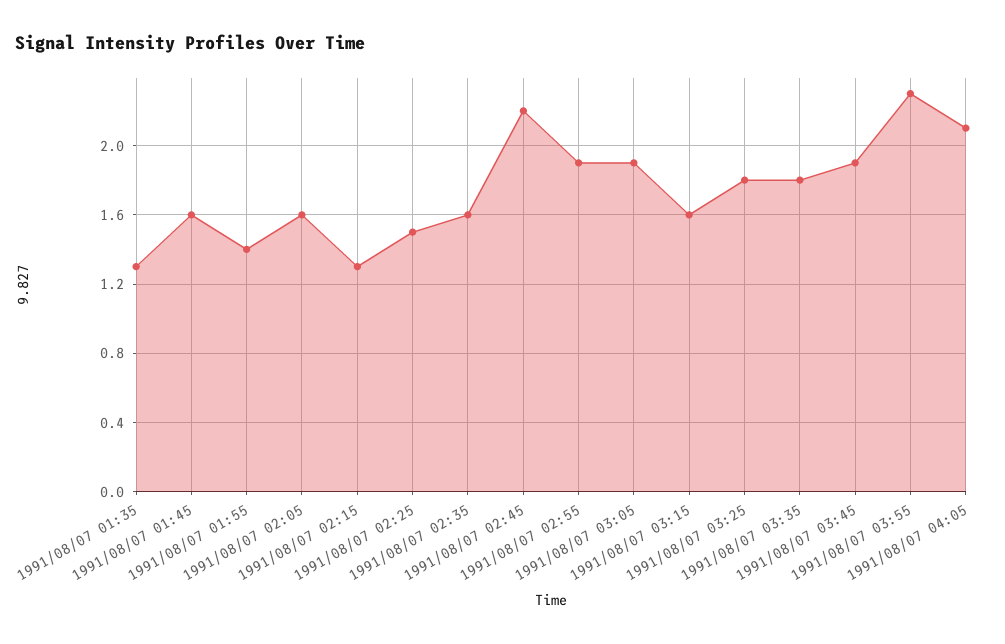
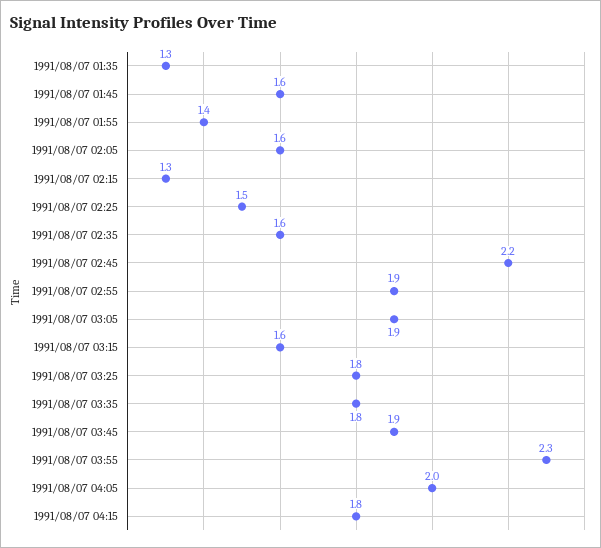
1991/08/07 04:05: 2.1 -> 2
1991/08/07 04:15: none -> 1.8

